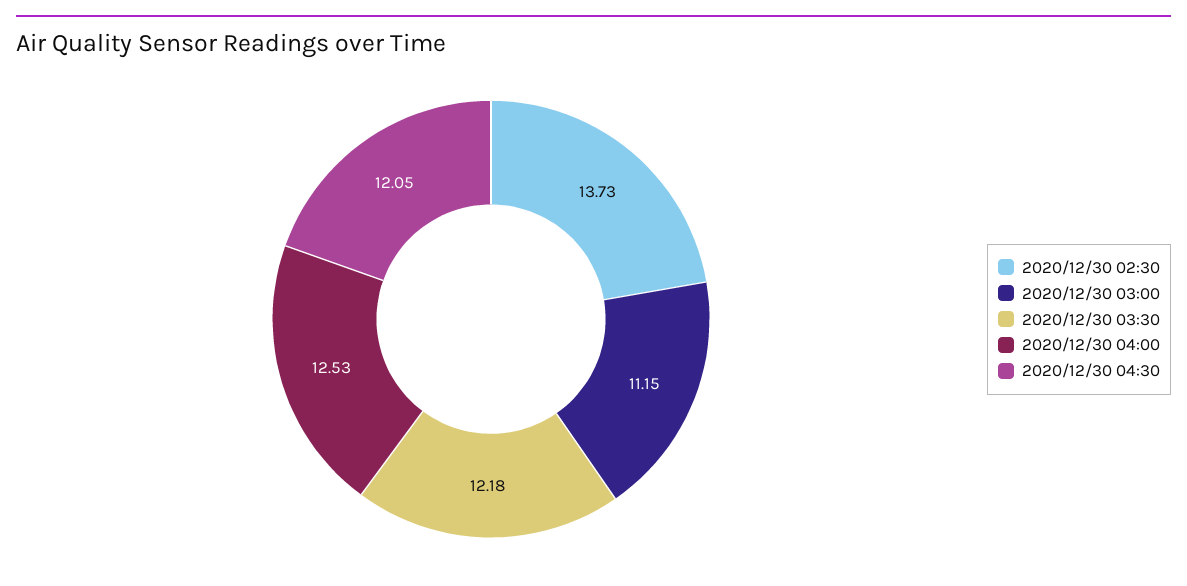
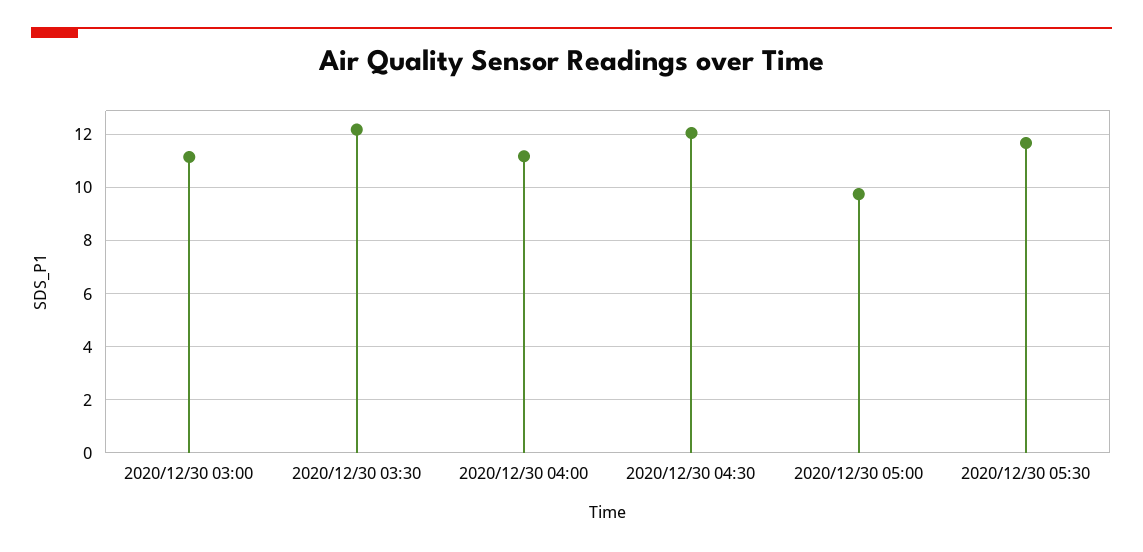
2020/12/30 02:30: 13.73 -> none
2020/12/30 04:00: 12.53 -> 11.25
2020/12/30 05:00: none -> 9.75
2020/12/30 05:30: none -> 11.75

